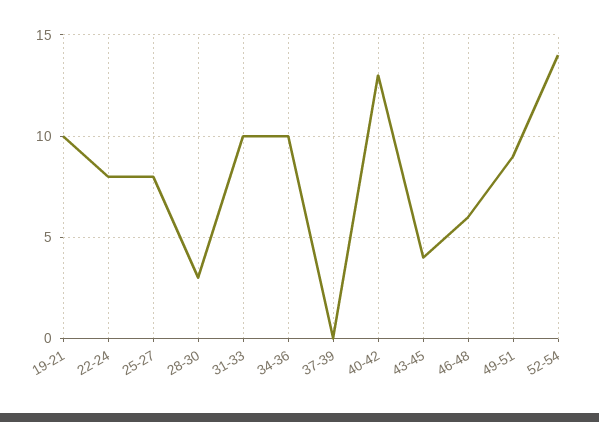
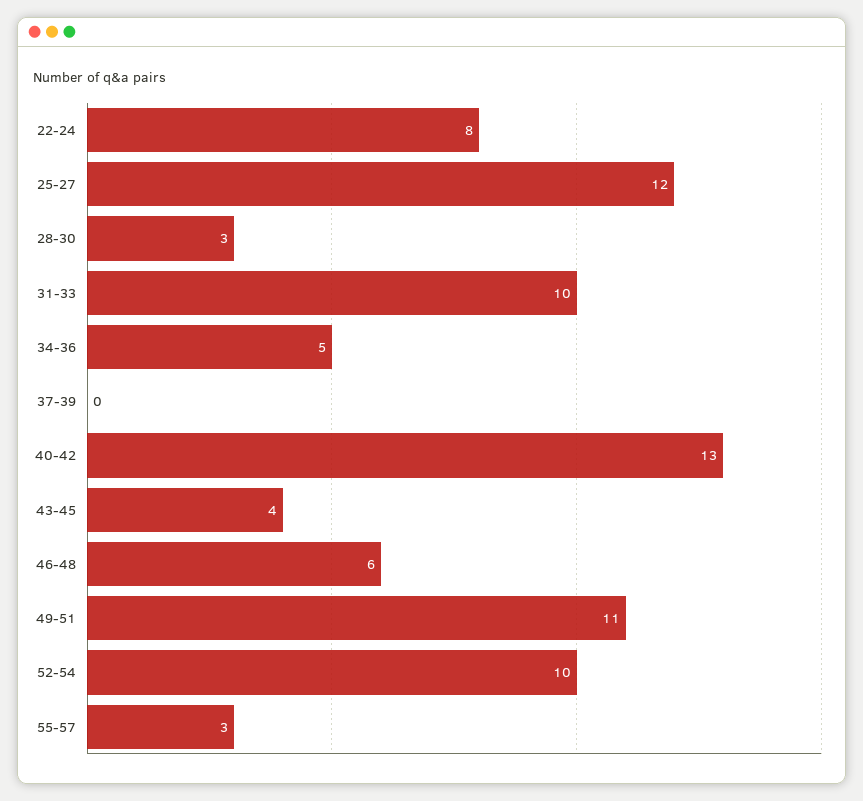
19-21: 10 -> none
25-27: 8 -> 12
34-36: 10 -> 5
49-51: 9 -> 11
52-54: 14 -> 10
55-57: none -> 3

